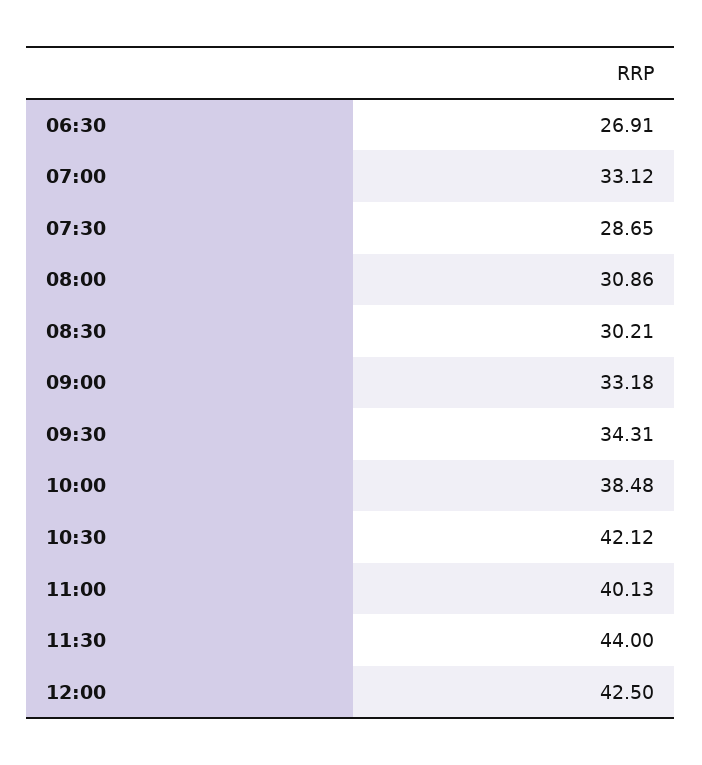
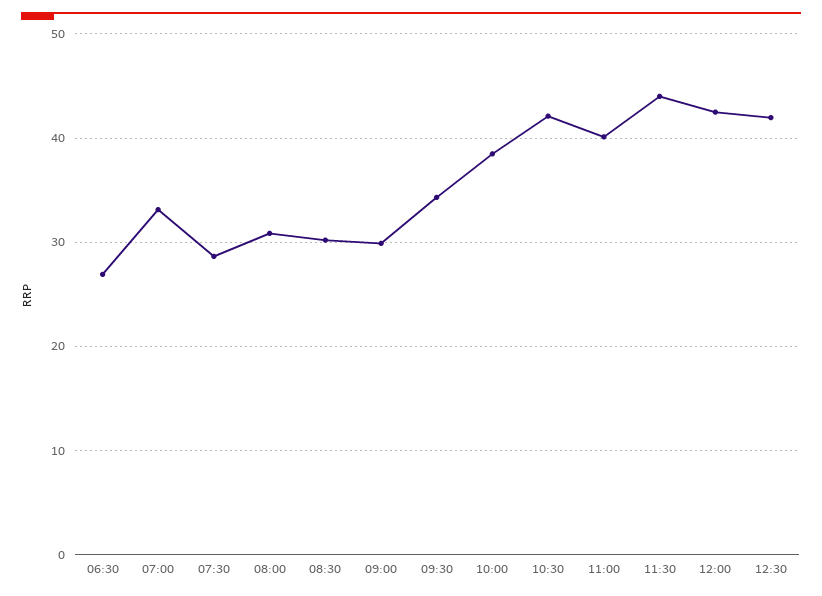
09:00: 33.18 -> 30
12:30: none -> 42

